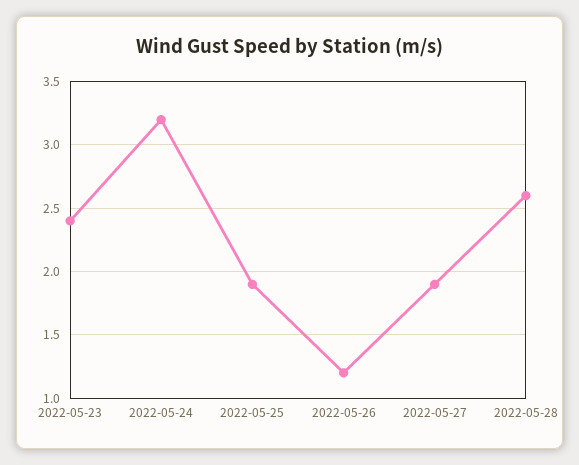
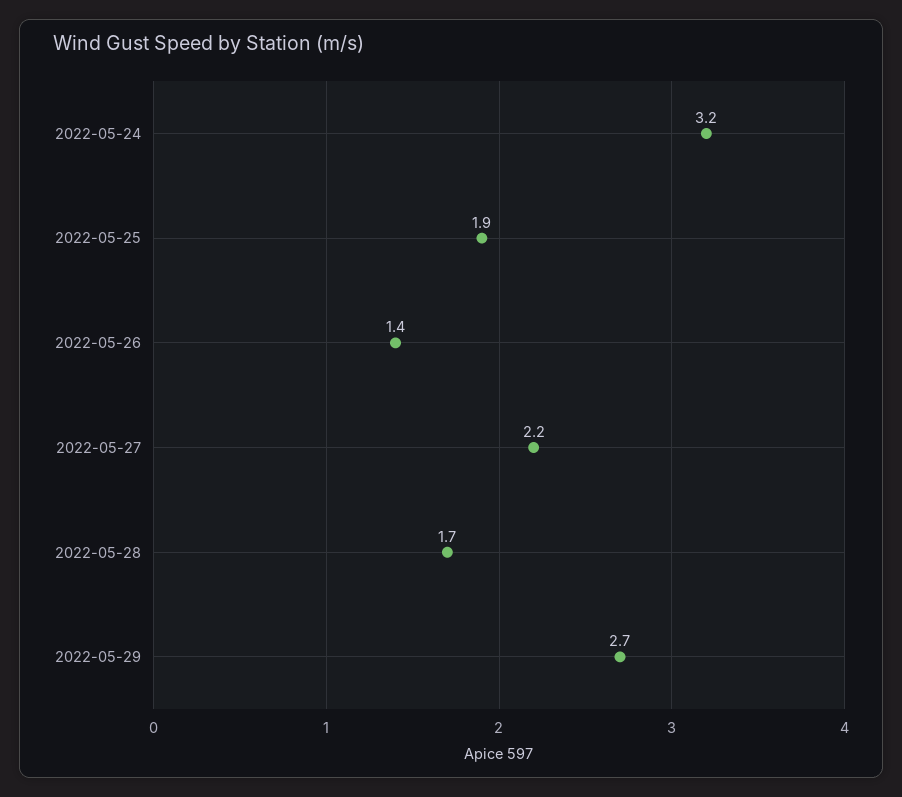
2022-05-23: 2.4 -> none
2022-05-26: 1.2 -> 1.4
2022-05-27: 1.9 -> 2.2
2022-05-28: 2.6 -> 1.7
2022-05-29: none -> 2.7

